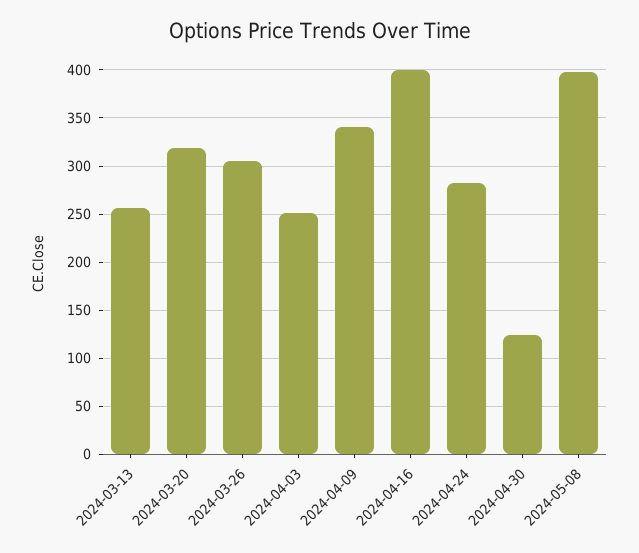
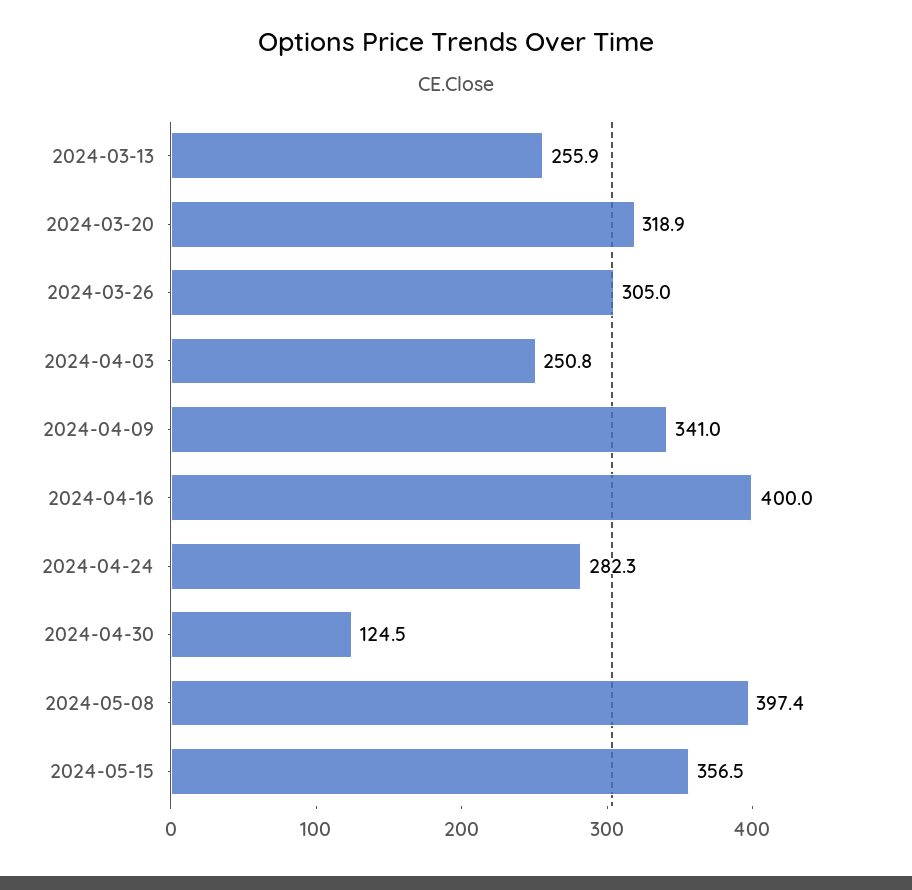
2024-05-15: none -> 356.5

